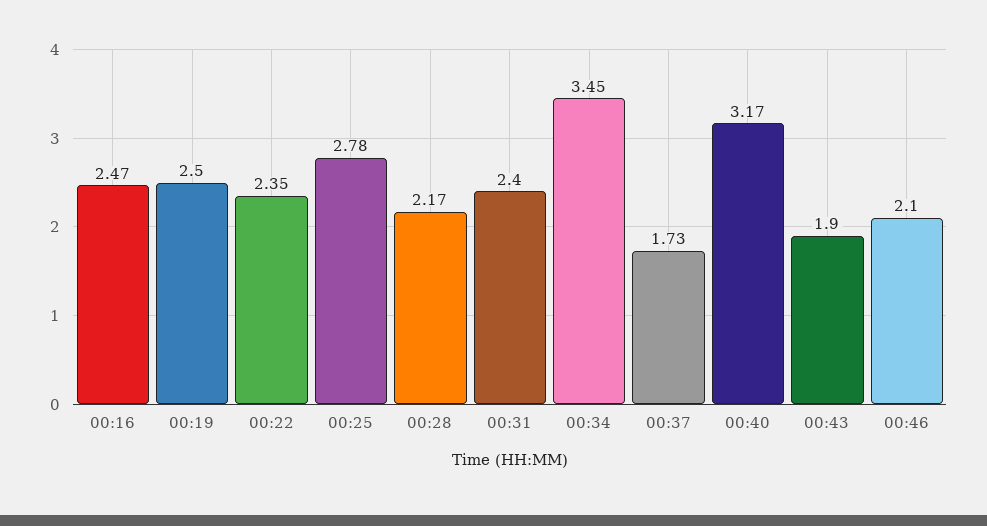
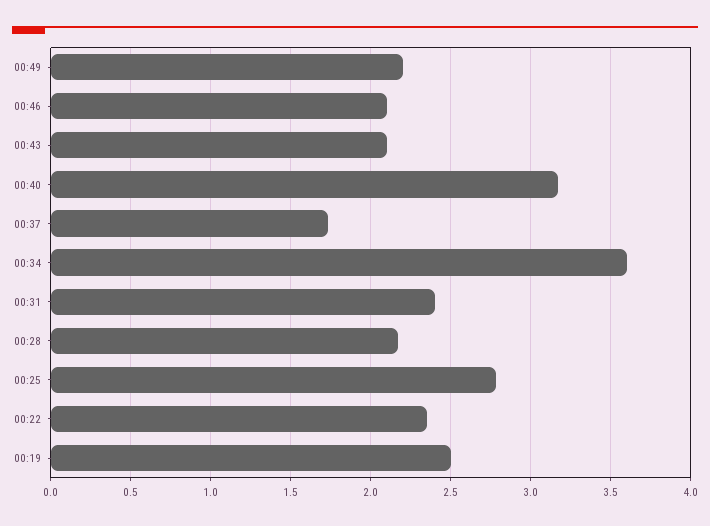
00:16: 2.47 -> none
00:34: 3.45 -> 3.6
00:43: 1.9 -> 2.1
00:49: none -> 2.2

